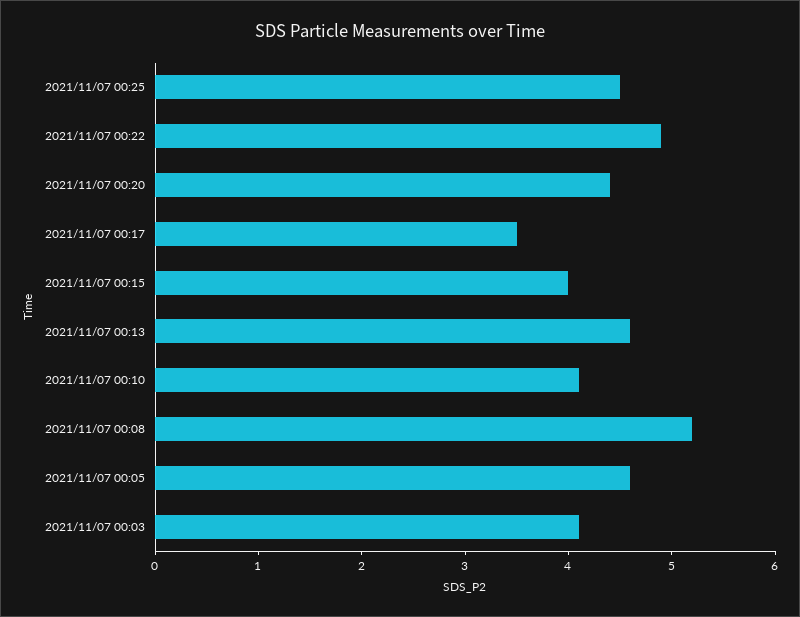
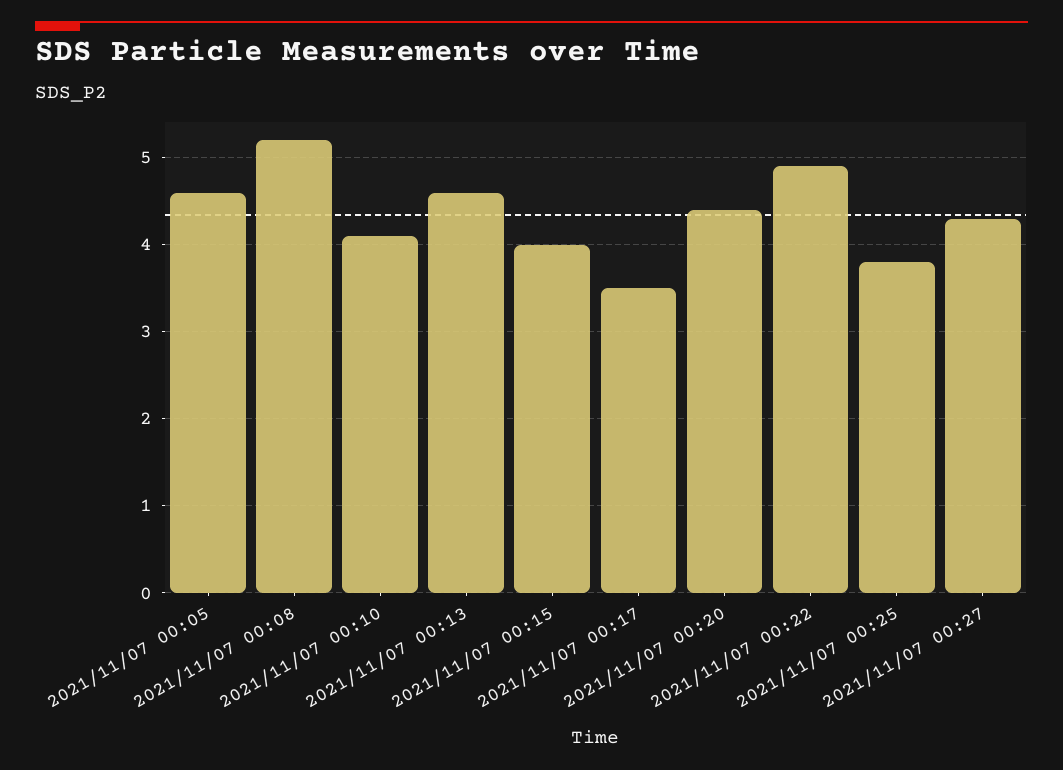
2021/11/07 00:25: 4.5 -> 3.8
2021/11/07 00:03: 4.1 -> none
2021/11/07 00:27: none -> 4.3

